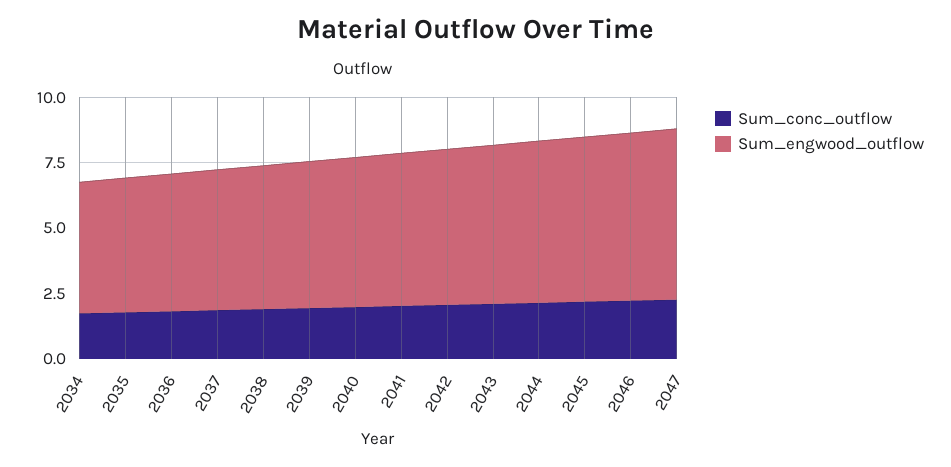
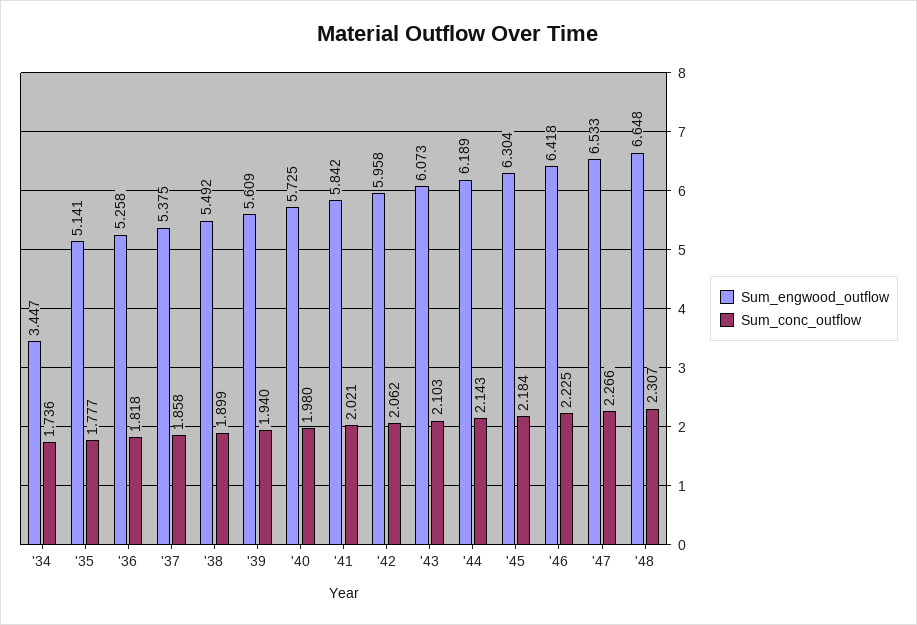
Sum_engwood_outflow, 2034: 5 -> 3.447
Sum_engwood_outflow, '48: none -> 6.648
Sum_conc_outflow, '48: none -> 2.307

